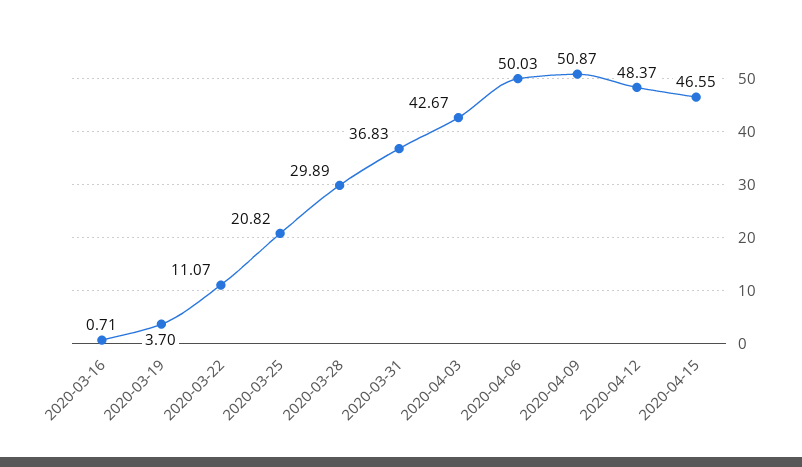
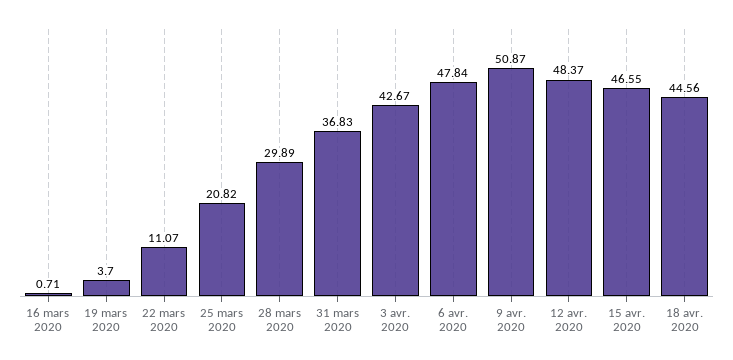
2020-04-06: 50.03 -> 47.84
18 avr. 2020: none -> 44.56

